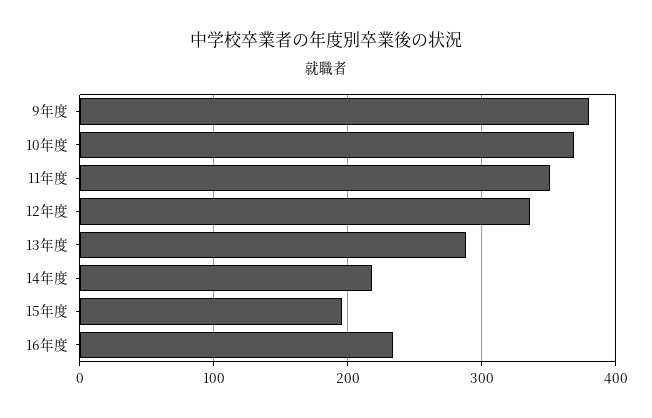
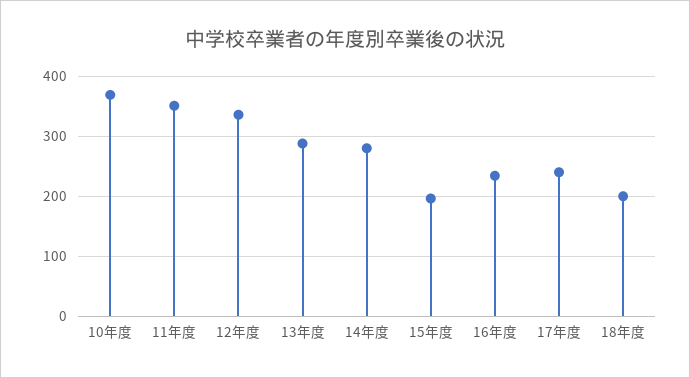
9年度: 380 -> none
14年度: 220 -> 280
17年度: none -> 240
18年度: none -> 200

